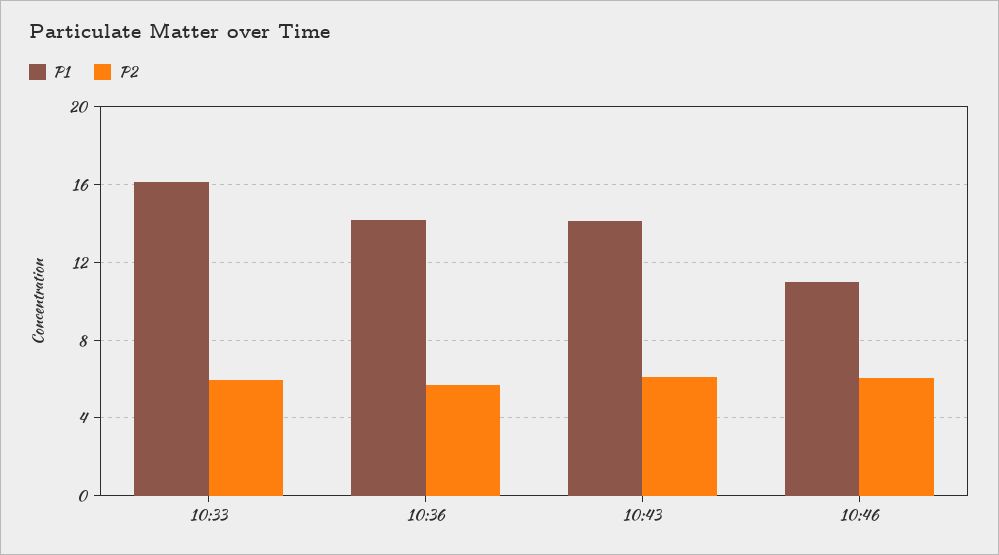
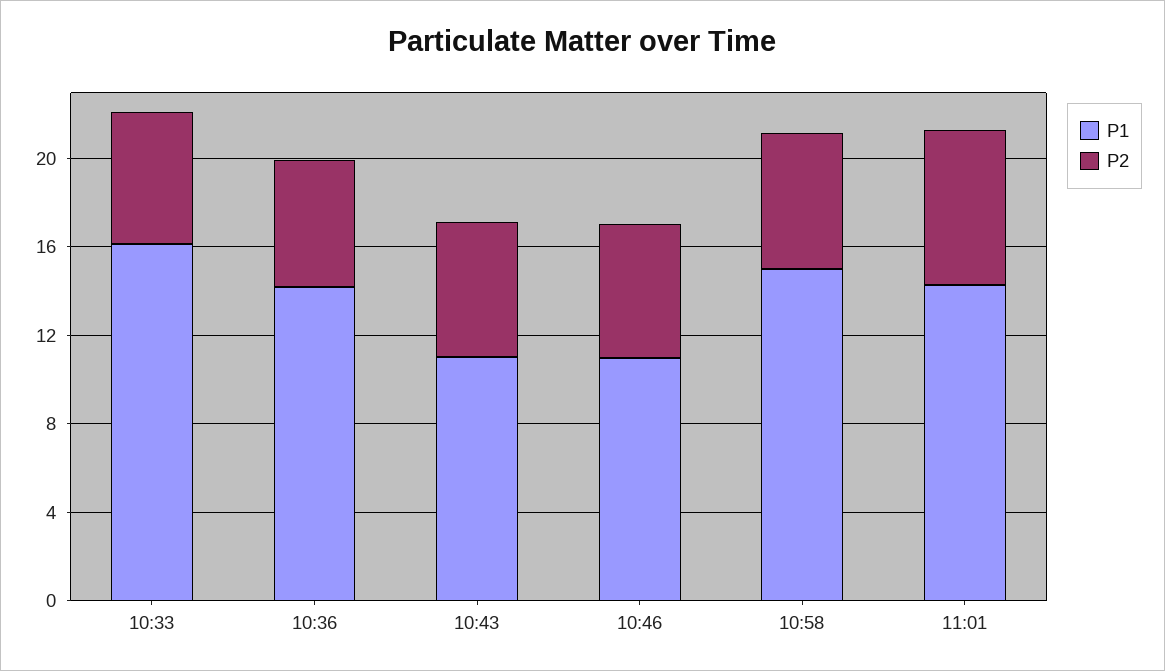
P1, 10:43: 14 -> 11
P1, 10:58: none -> 15
P2, 10:58: none -> 6
P1, 11:01: none -> 14
P2, 11:01: none -> 7

